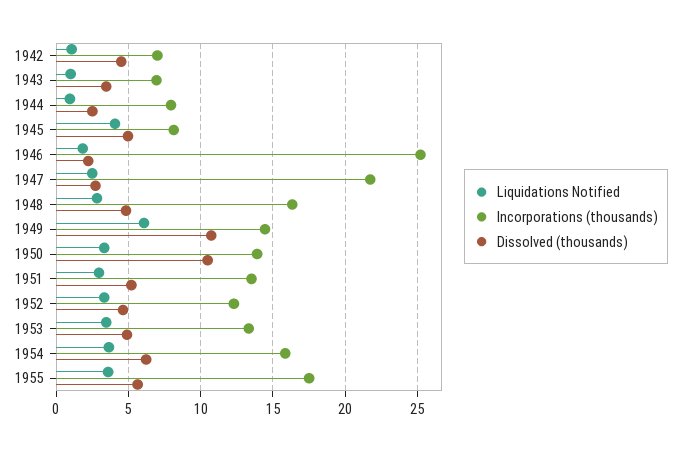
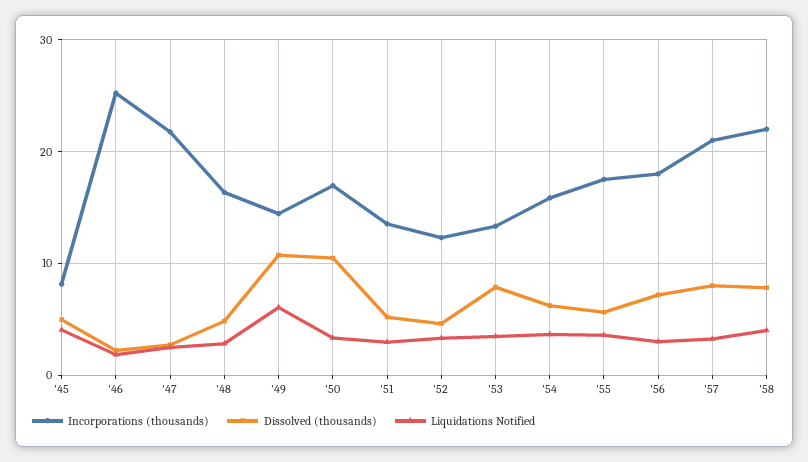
Liquidations Notified, 1942: 1 -> none
Incorporations (thousands), 1942: 7 -> none
Dissolved (thousands), 1942: 4.5 -> none
Liquidations Notified, 1943: 1 -> none
Incorporations (thousands), 1943: 7 -> none
Dissolved (thousands), 1943: 3.5 -> none
Liquidations Notified, 1944: 1 -> none
Incorporations (thousands), 1944: 8 -> none
Dissolved (thousands), 1944: 2.5 -> none
Incorporations (thousands), 1950: 14 -> 17
Dissolved (thousands), 1953: 5 -> 8
Incorporations (thousands), '56: none -> 18
Dissolved (thousands), '56: none -> 7
Liquidations Notified, '56: none -> 3
Incorporations (thousands), '57: none -> 21
Dissolved (thousands), '57: none -> 8
Liquidations Notified, '57: none -> 3
Incorporations (thousands), '58: none -> 22
Dissolved (thousands), '58: none -> 8
Liquidations Notified, '58: none -> 4

